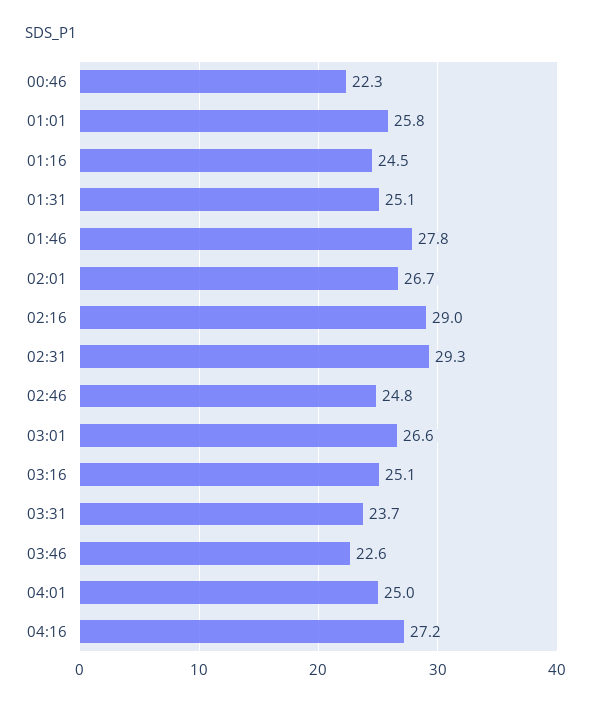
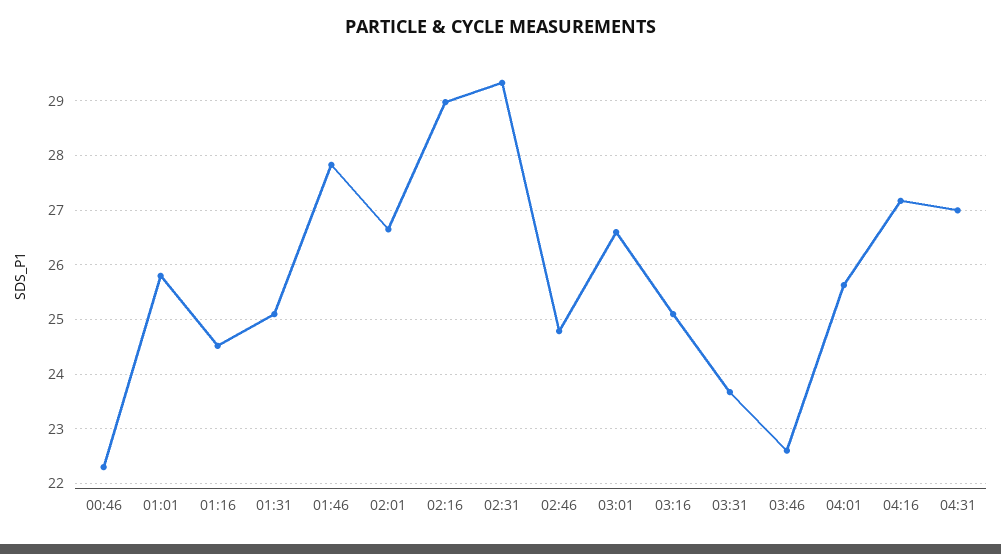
04:01: 25 -> 25.6
04:31: none -> 27

